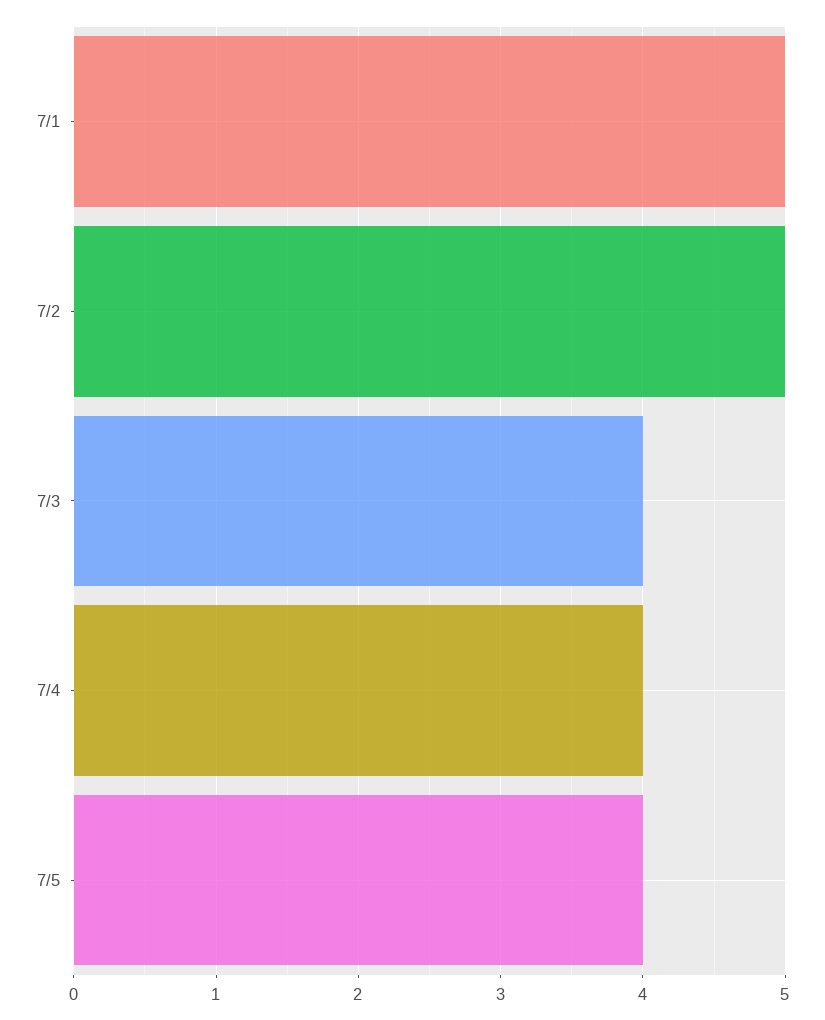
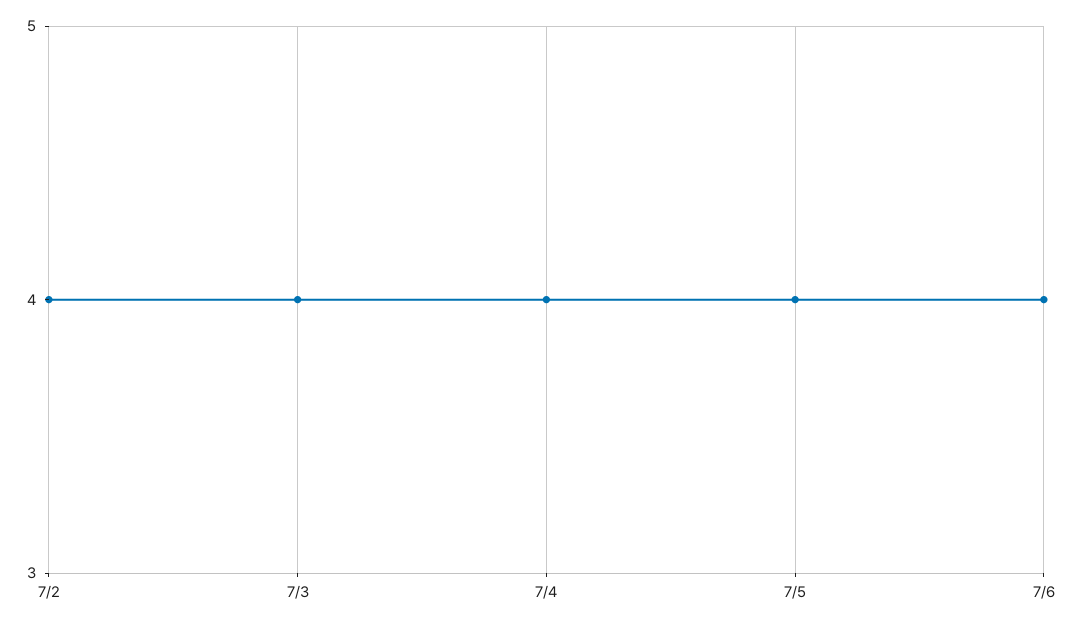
7/1: 5 -> none
7/2: 5 -> 4
7/6: none -> 4

